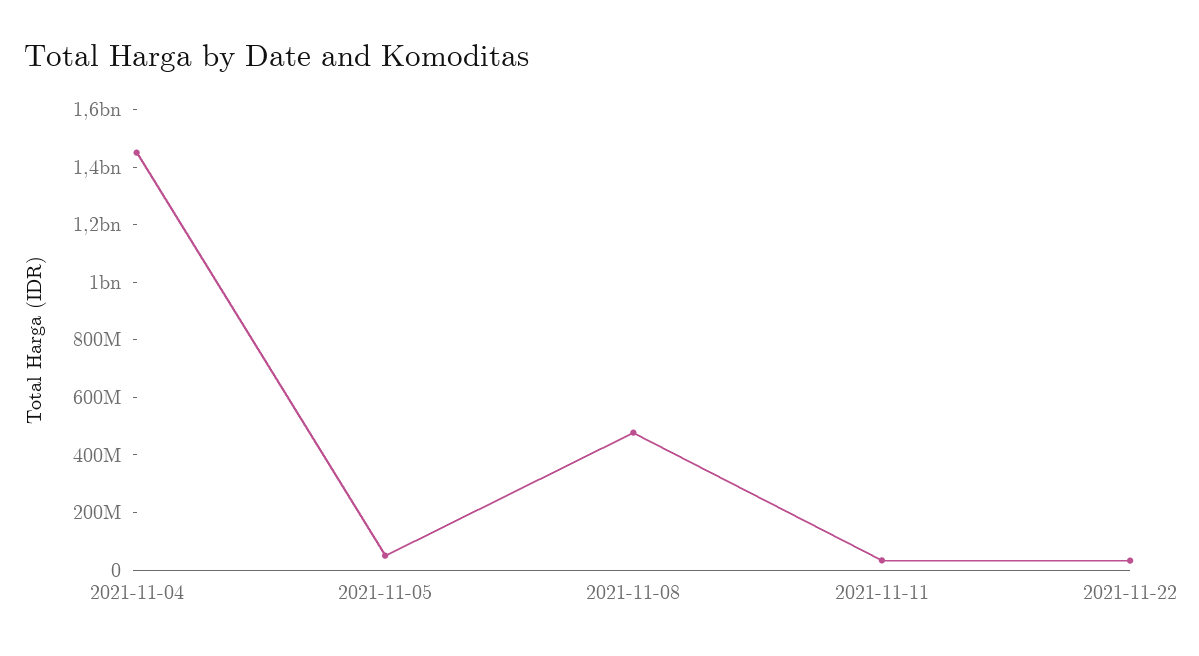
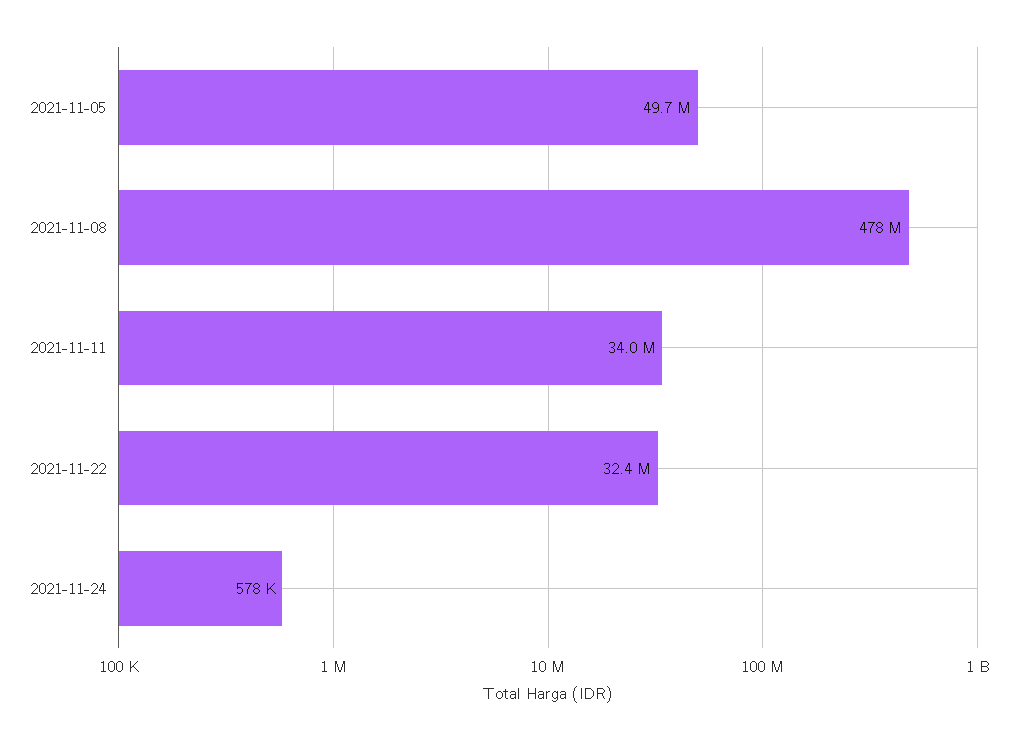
2021-11-04: 1450000000 -> none
2021-11-24: none -> 578000

